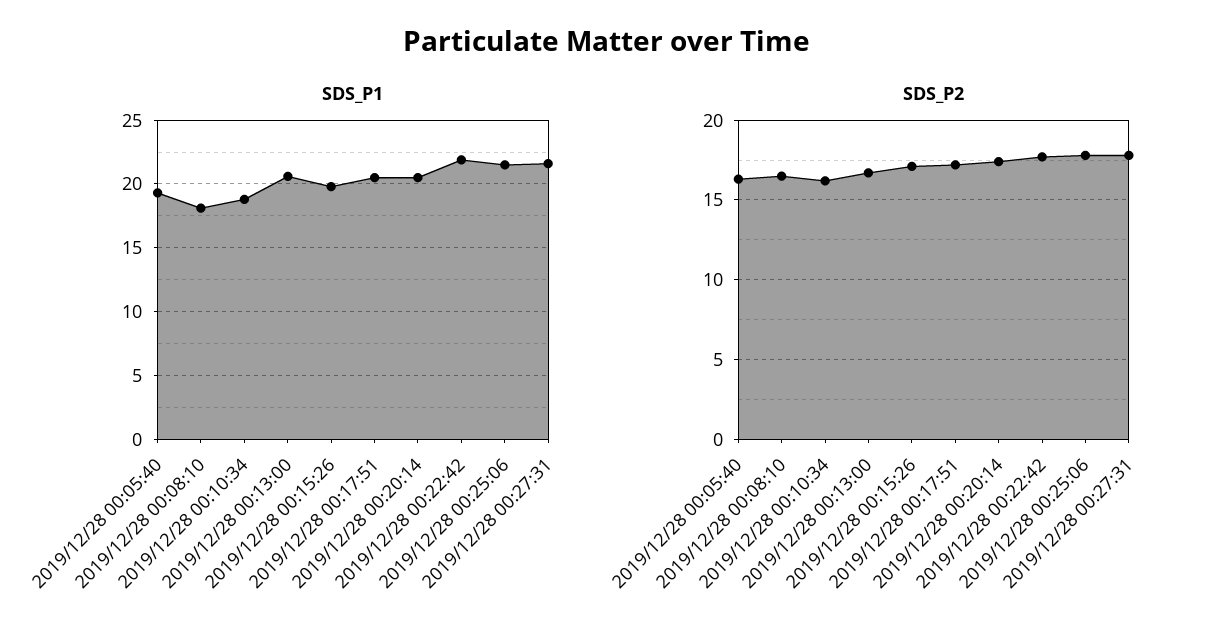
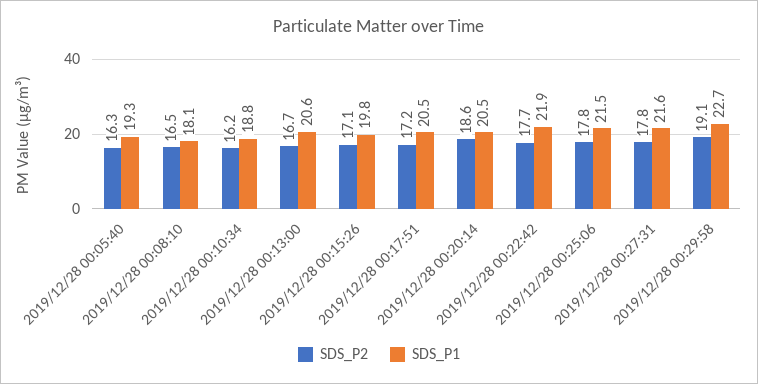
SDS_P2, 2019/12/28 00:20:14: 17.5 -> 18.6
SDS_P2, 2019/12/28 00:29:58: none -> 19.1
SDS_P1, 2019/12/28 00:29:58: none -> 22.7

